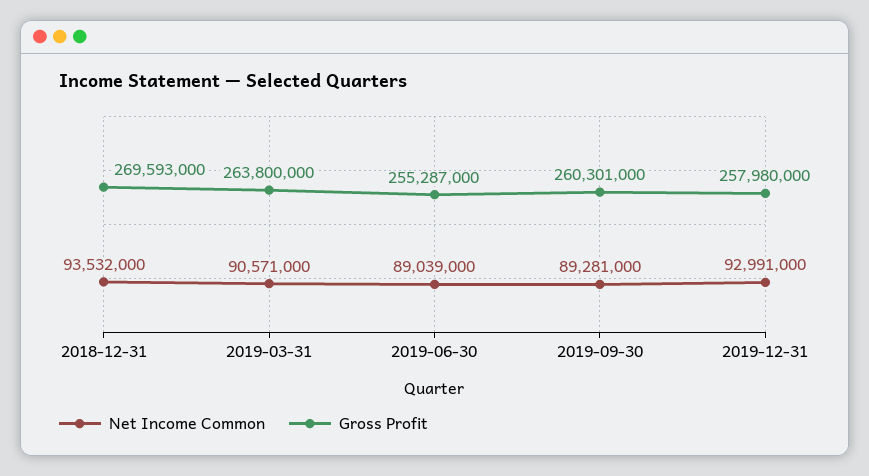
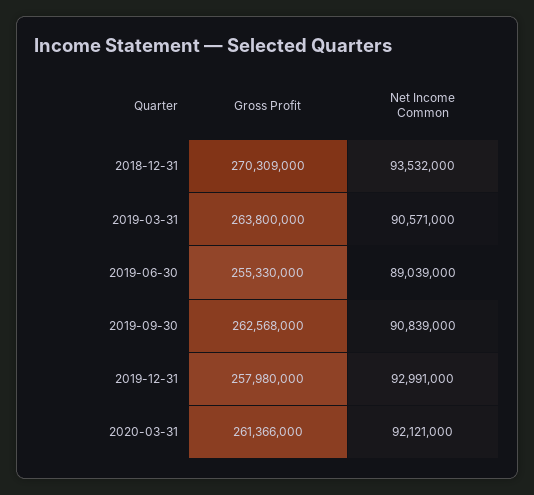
Gross Profit, 2018-12-31: 269593000 -> 270309000
Gross Profit, 2019-06-30: 255287000 -> 255330000
Net Income Common, 2019-09-30: 89281000 -> 90839000
Gross Profit, 2019-09-30: 260301000 -> 262568000
Gross Profit, 2020-03-31: none -> 261366000
Net Income Common, 2020-03-31: none -> 92121000

